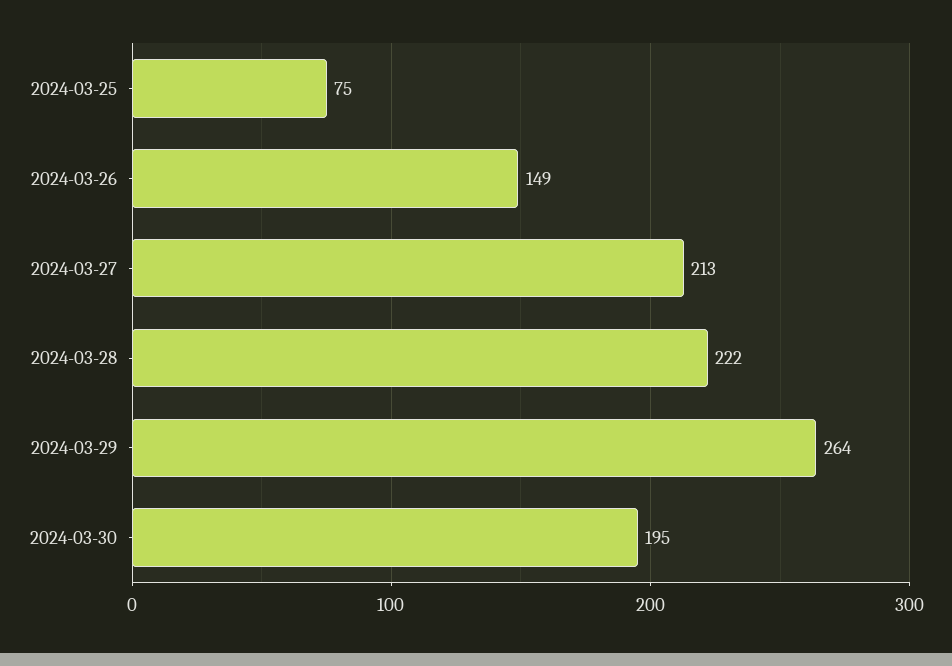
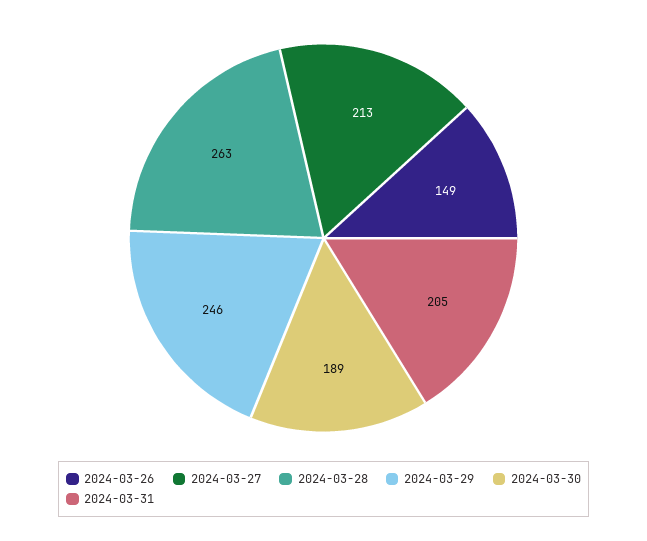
2024-03-25: 75 -> none
2024-03-28: 222 -> 263
2024-03-29: 264 -> 246
2024-03-30: 195 -> 189
2024-03-31: none -> 205

